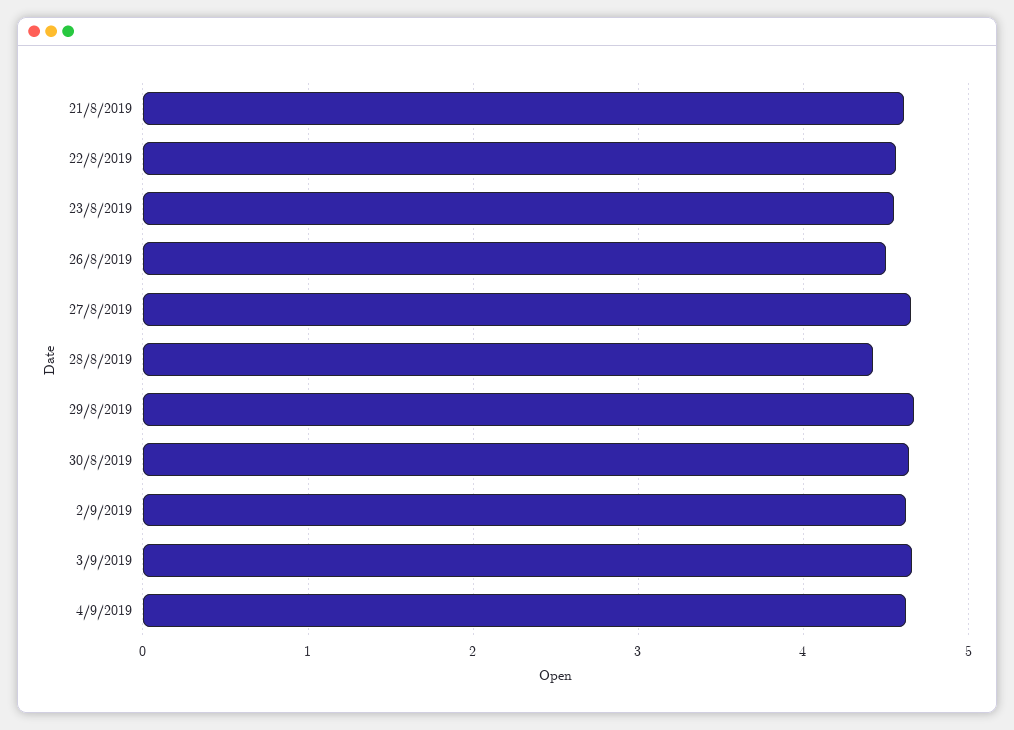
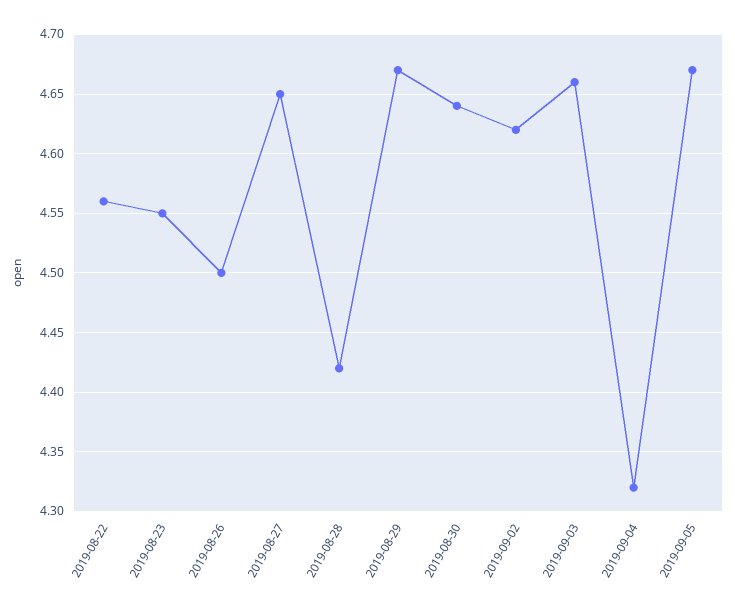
21/8/2019: 4.6 -> none
4/9/2019: 4.6 -> 4.32
2019-09-05: none -> 4.67

